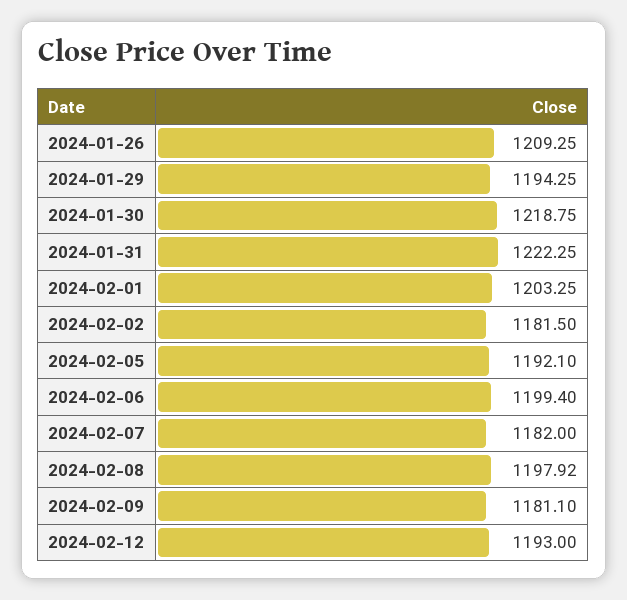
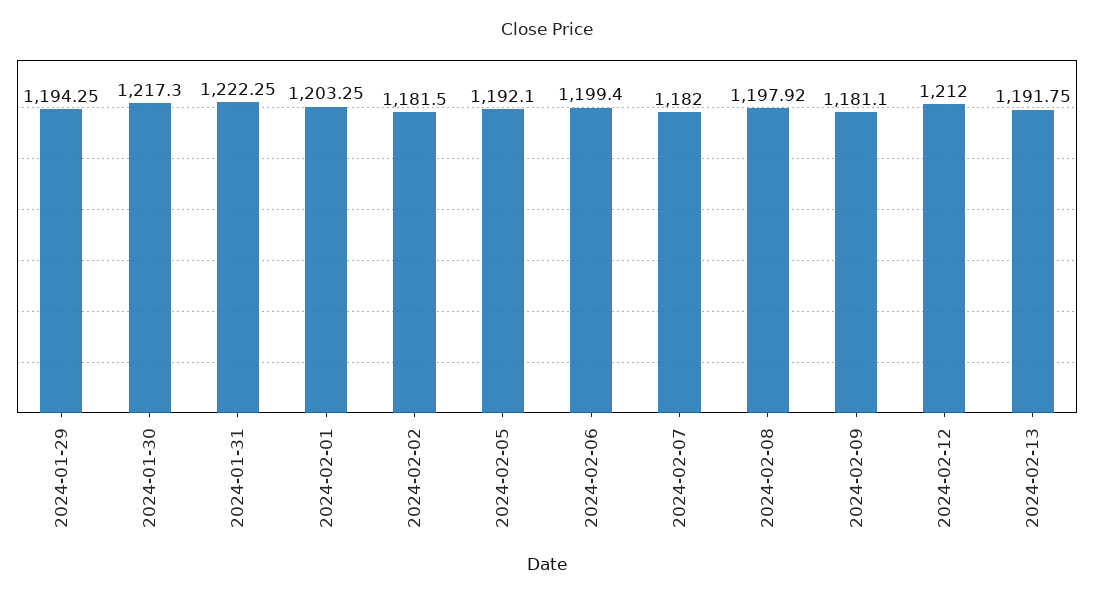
2024-01-26: 1209.25 -> none
2024-01-30: 1218.75 -> 1217.3
2024-02-12: 1193 -> 1212
2024-02-13: none -> 1191.75

